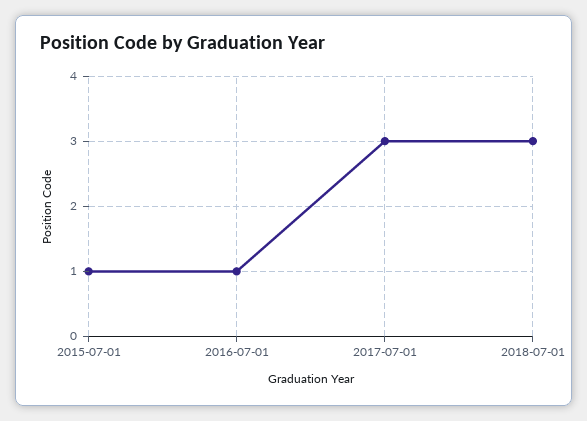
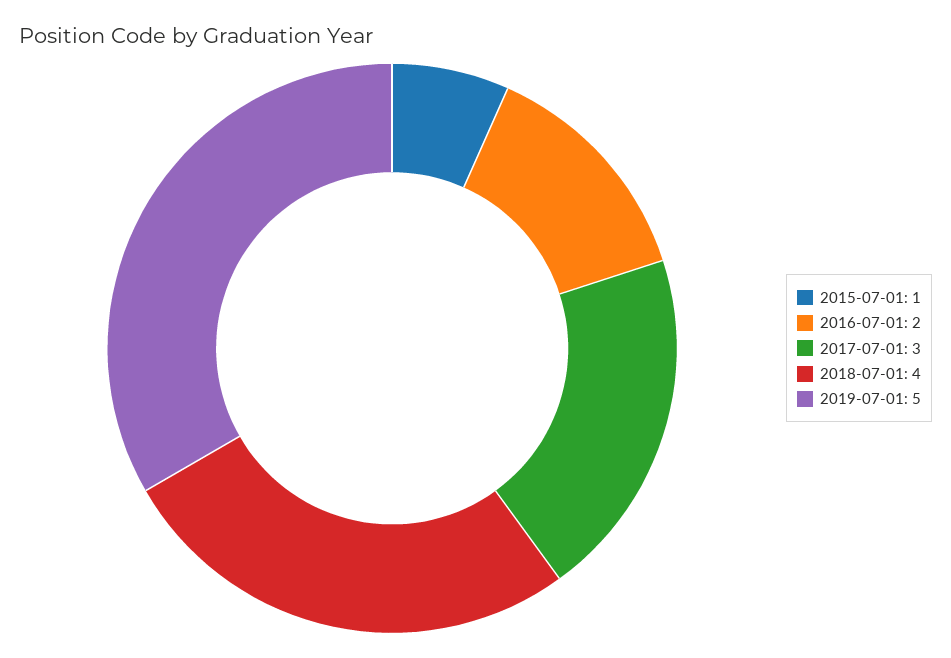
2016-07-01: 1 -> 2
2018-07-01: 3 -> 4
2019-07-01: none -> 5

